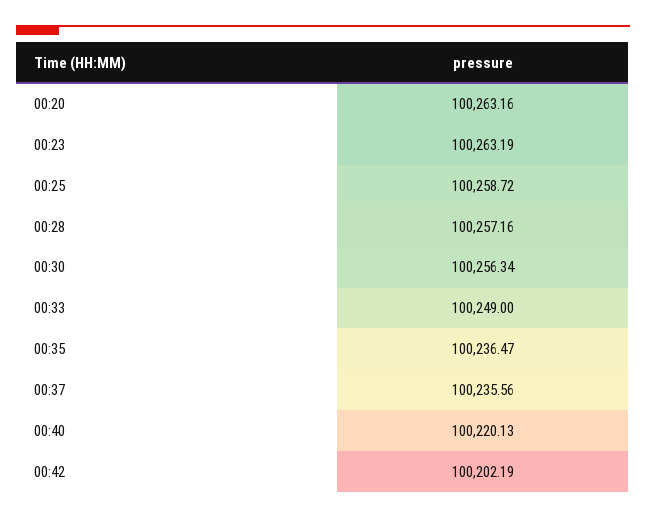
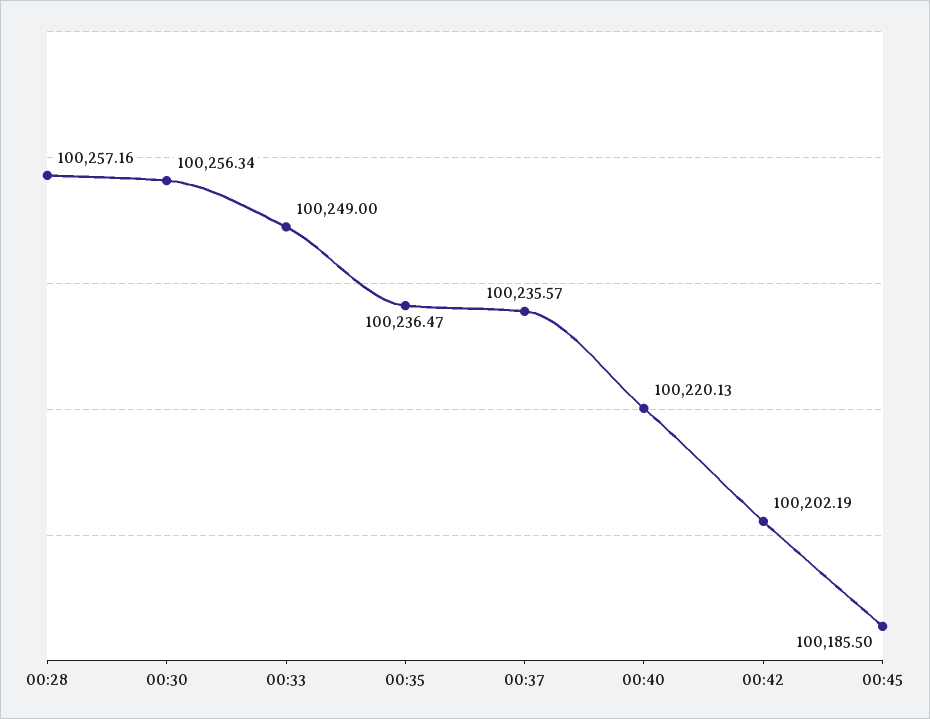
00:20: 100263.16 -> none
00:23: 100263.19 -> none
00:25: 100258.72 -> none
00:37: 100235.56 -> 100235.57
00:45: none -> 100185.5

